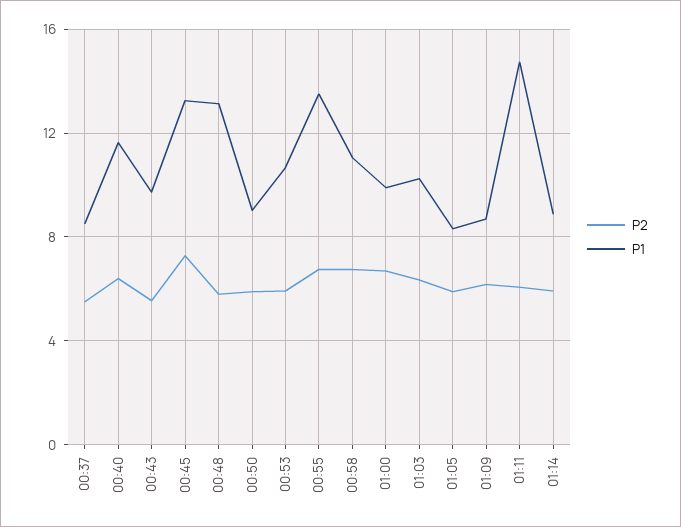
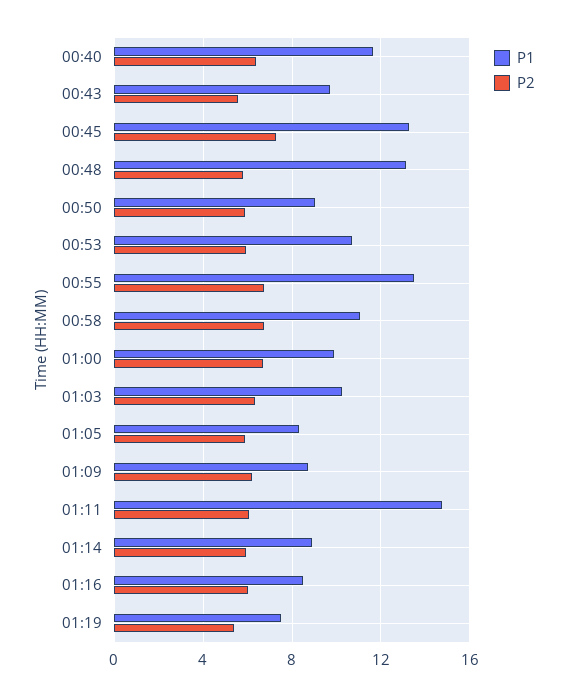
P2, 00:37: 5.5 -> none
P1, 00:37: 8.5 -> none
P1, 01:16: none -> 8.5
P2, 01:16: none -> 6
P1, 01:19: none -> 7.5
P2, 01:19: none -> 5.5

